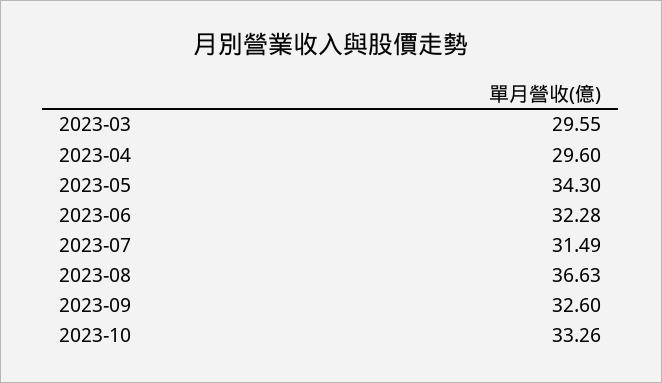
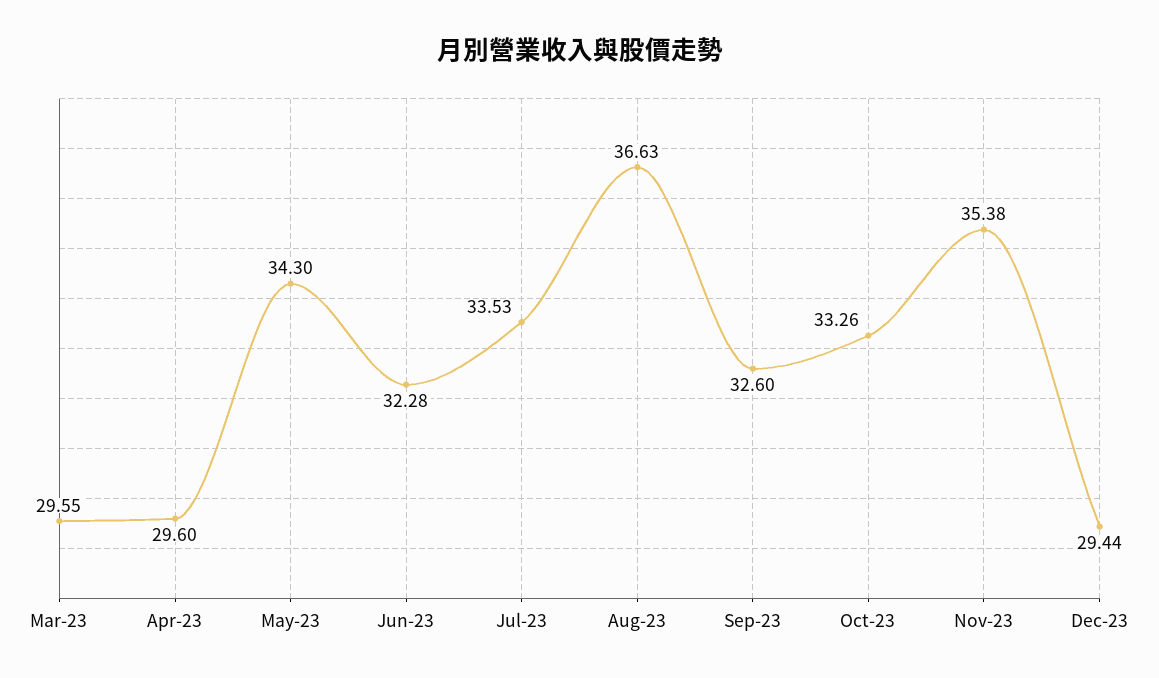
2023-07: 31.49 -> 33.53
Nov-23: none -> 35.38
Dec-23: none -> 29.44

